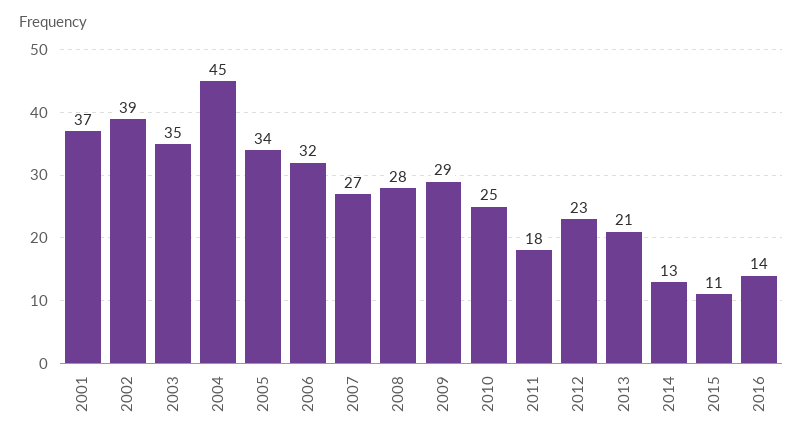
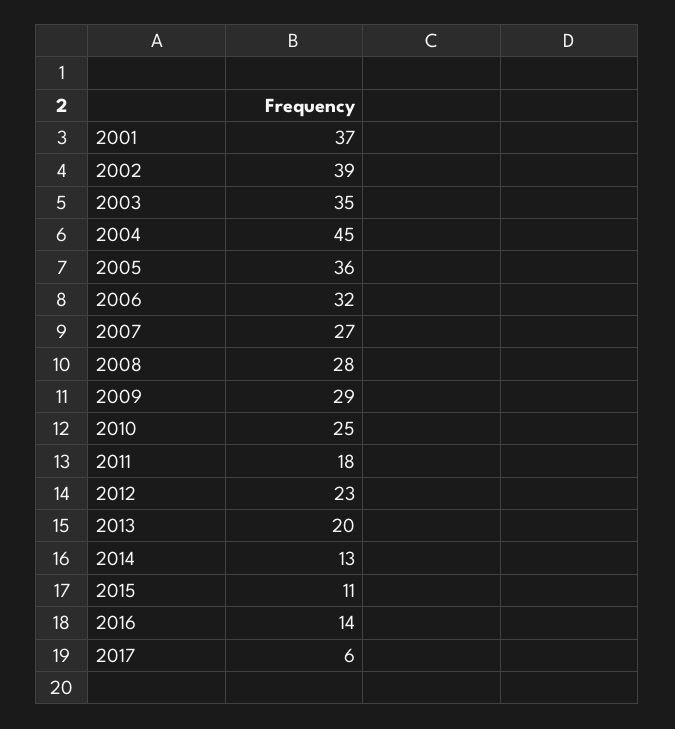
2005: 34 -> 36
2013: 21 -> 20
2017: none -> 6

